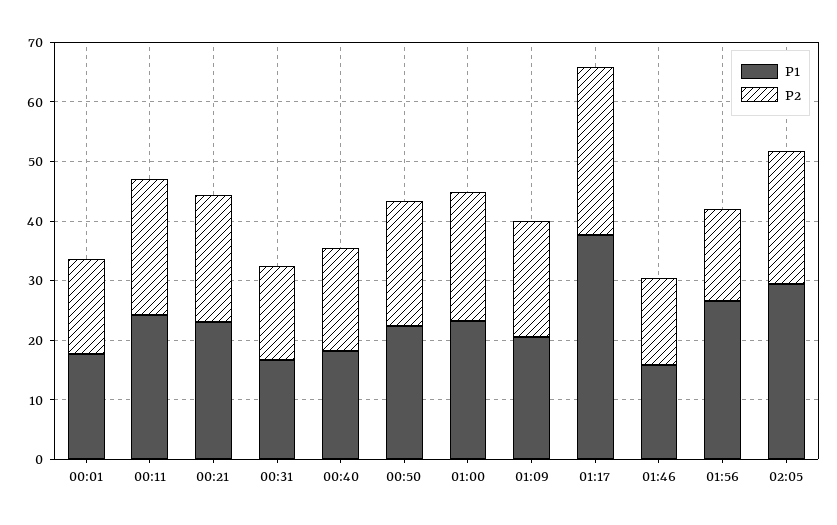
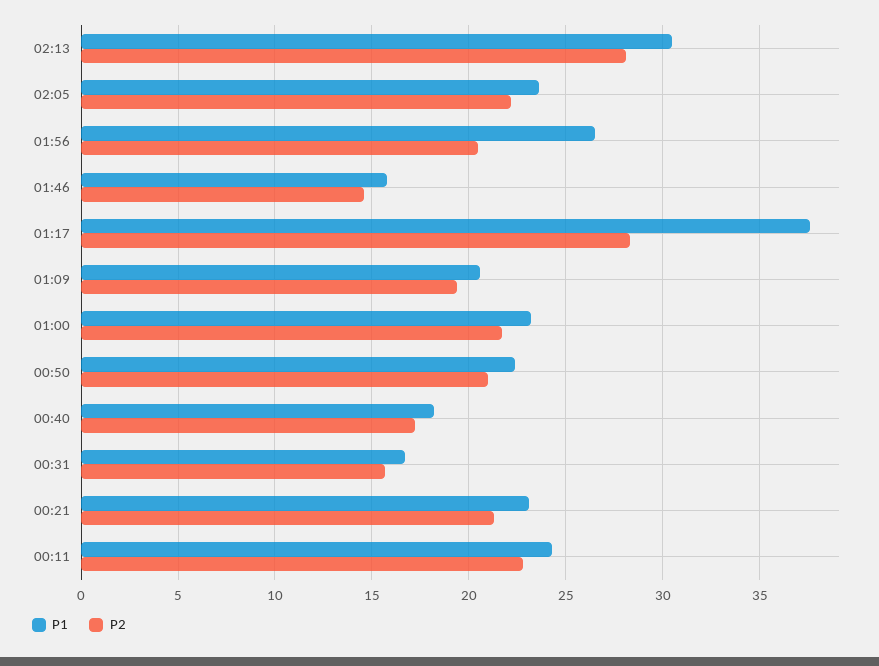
P1, 00:01: 18 -> none
P2, 00:01: 16 -> none
P2, 01:56: 16 -> 20.5
P1, 02:05: 30 -> 23.5
P1, 02:13: none -> 30.5
P2, 02:13: none -> 28

